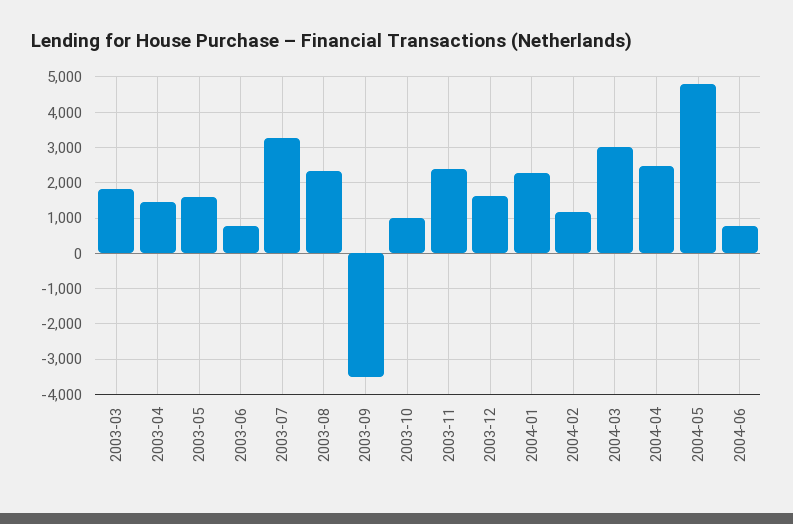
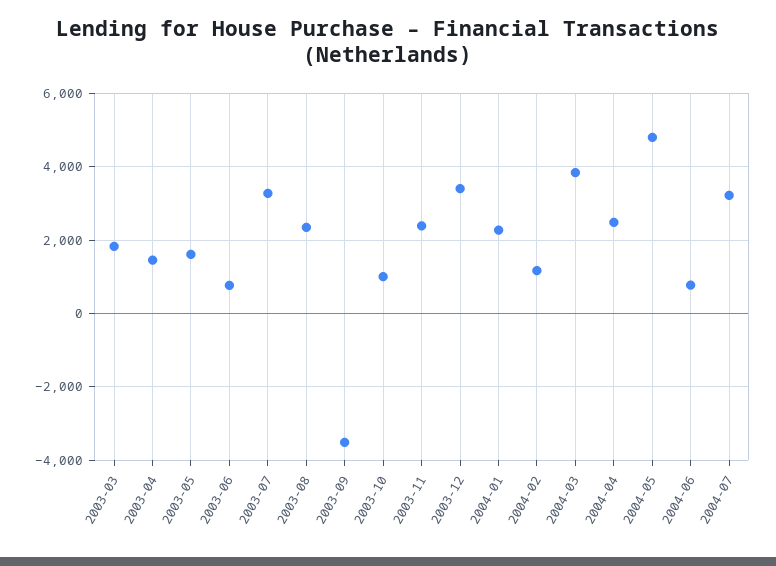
2003-12: 1600 -> 3400
2004-03: 3000 -> 3800
2004-07: none -> 3200

